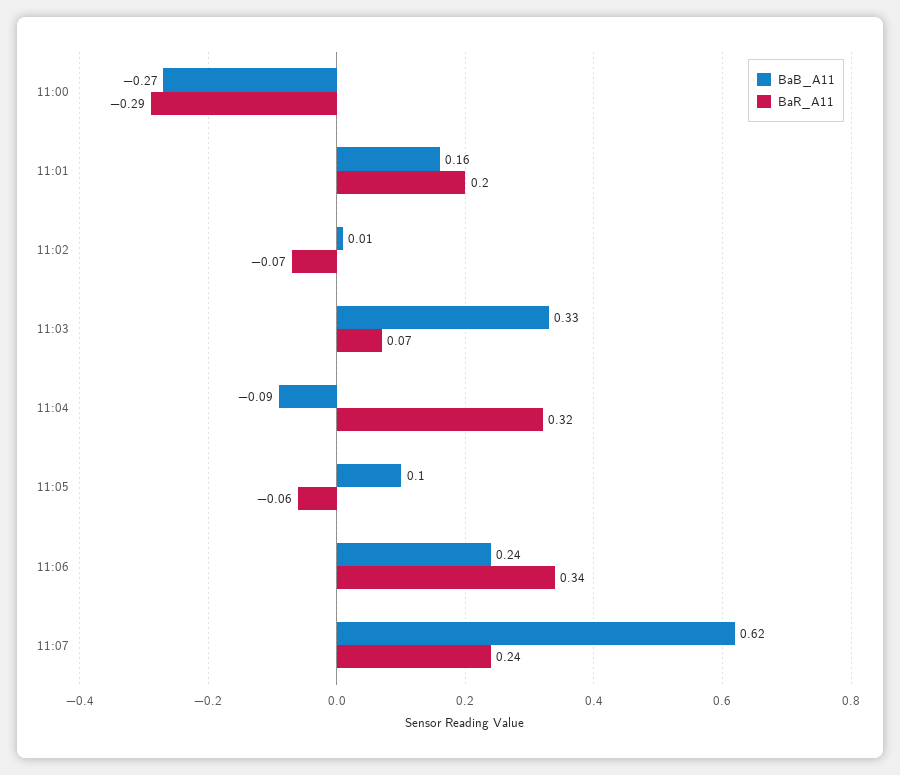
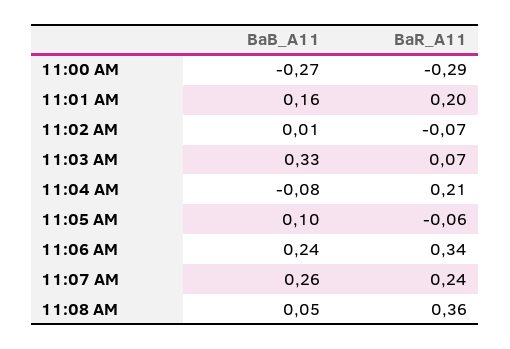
BaB_A11, 11:04: -0.09 -> -0.08
BaR_A11, 11:04: 0.32 -> 0.21
BaB_A11, 11:07: 0.62 -> 0.26
BaB_A11, 11:08 AM: none -> 0.05
BaR_A11, 11:08 AM: none -> 0.36

